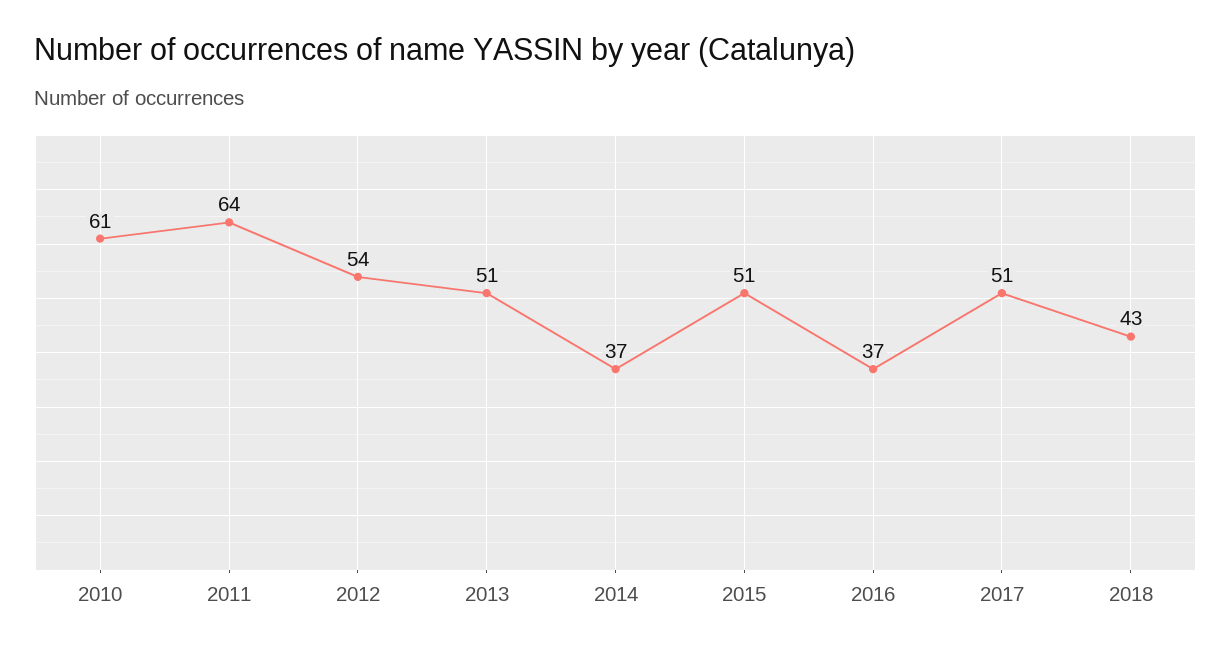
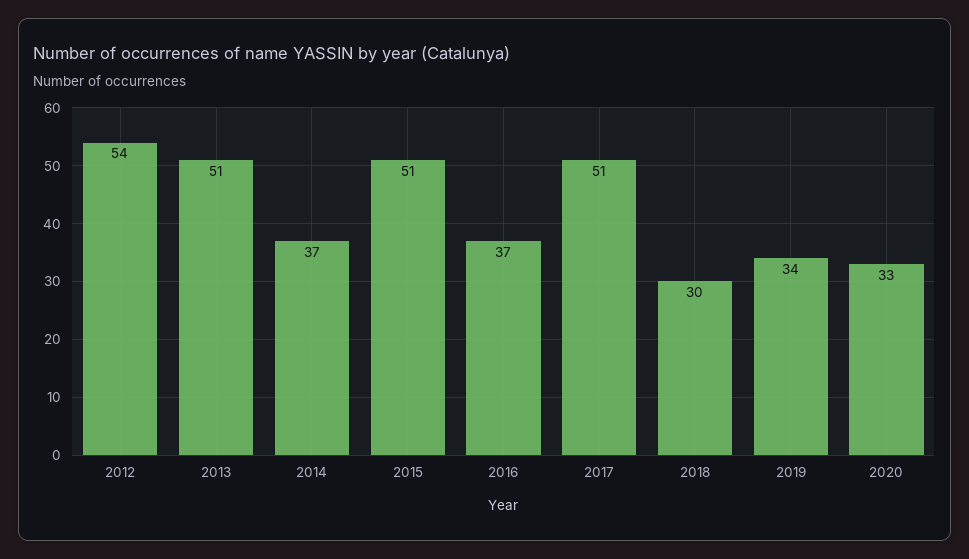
2010: 61 -> none
2011: 64 -> none
2018: 43 -> 30
2019: none -> 34
2020: none -> 33

